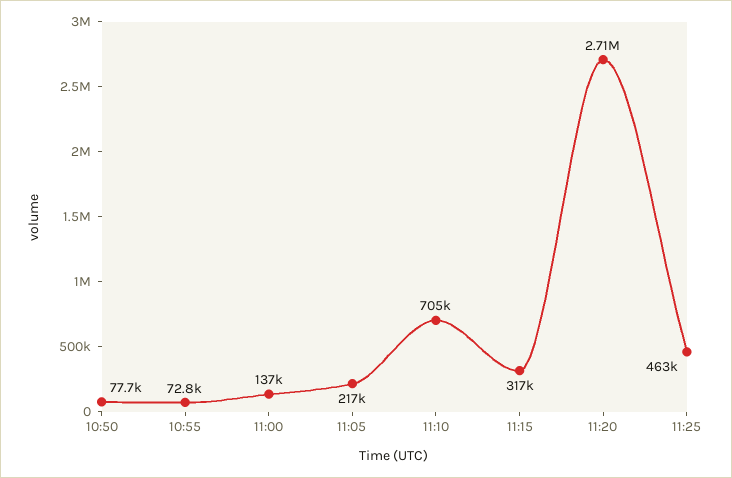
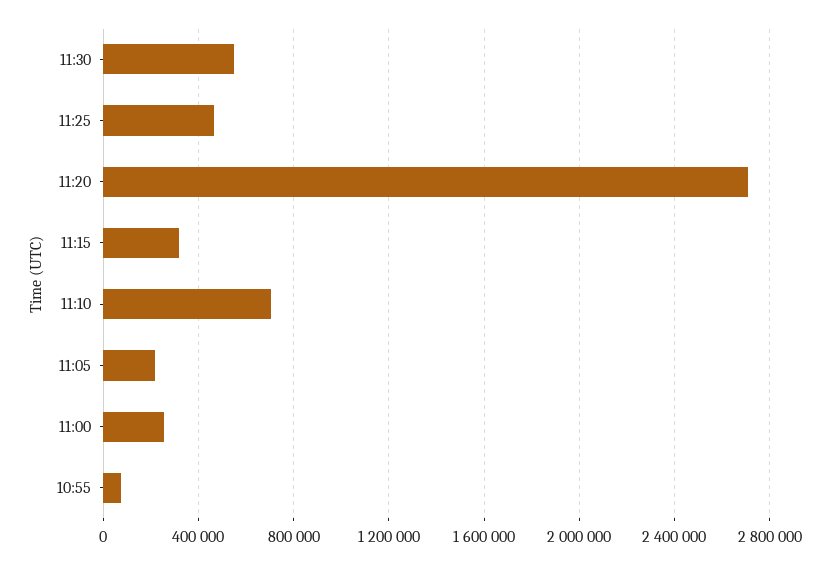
10:50: 77700 -> none
11:00: 137000 -> 250000
11:30: none -> 550000

